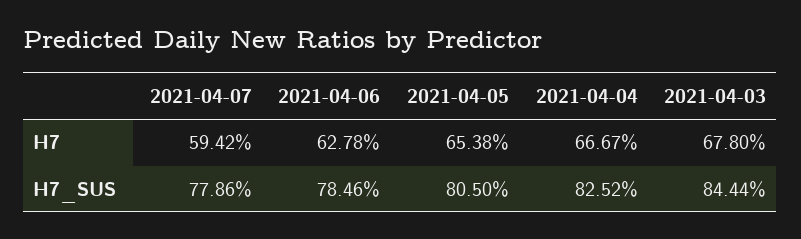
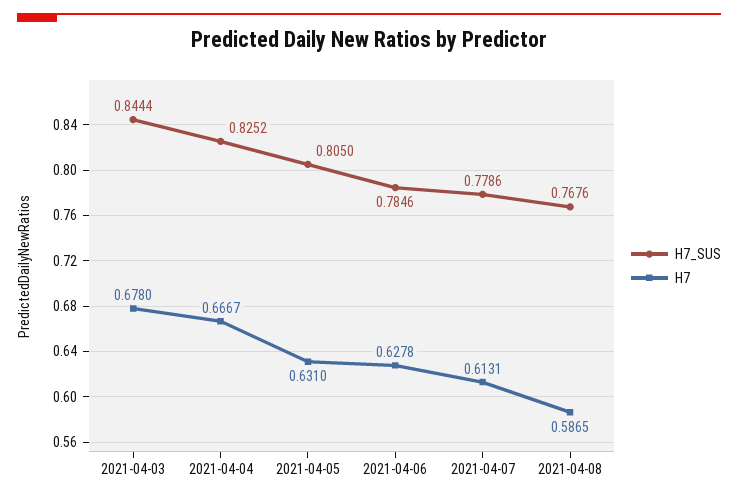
H7, 2021-04-07: 0.5942 -> 0.6131
H7, 2021-04-05: 0.6538 -> 0.631
H7_SUS, 2021-04-08: none -> 0.7676
H7, 2021-04-08: none -> 0.5865

